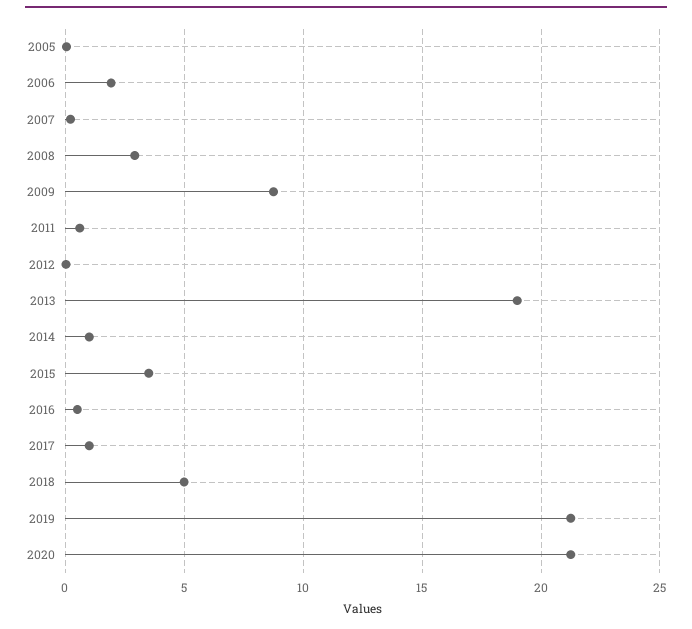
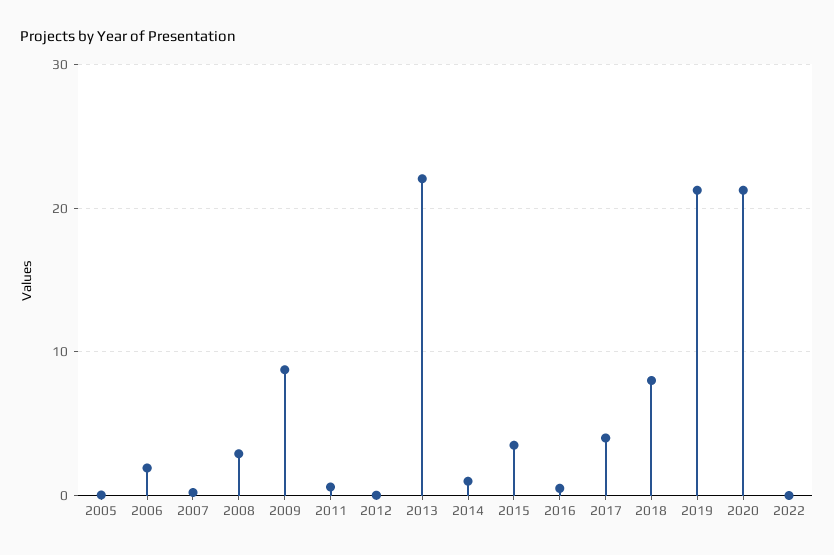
2013: 19 -> 22
2017: 1 -> 4
2018: 5 -> 8
2022: none -> 0

